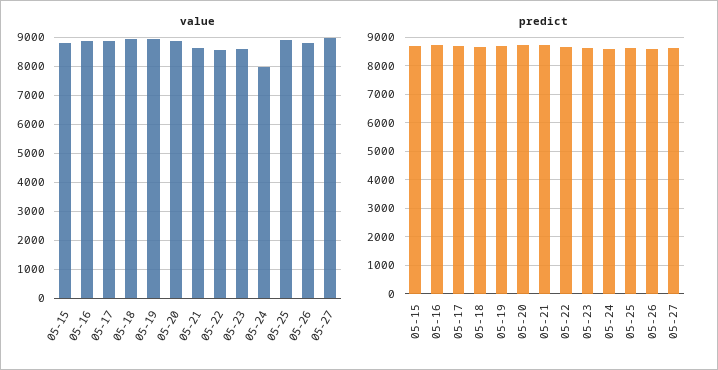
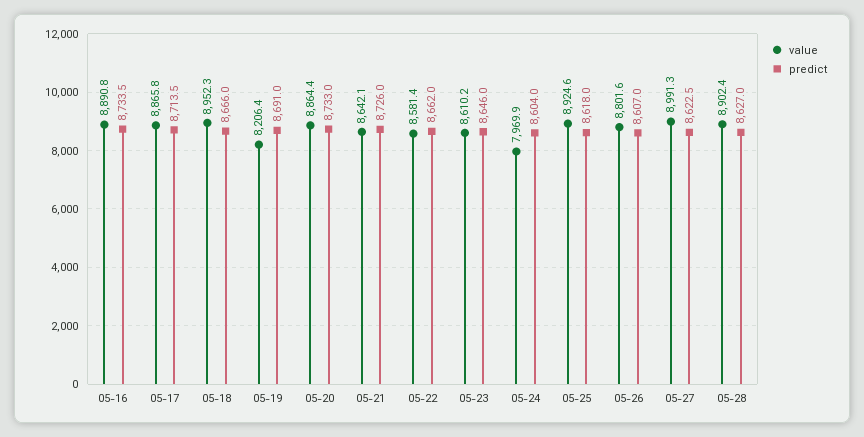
value, 05-15: 8750 -> none
value, 05-19: 9000 -> 8206.4
predict, 05-15: 8750 -> none
value, 05-28: none -> 8902.4
predict, 05-28: none -> 8627

